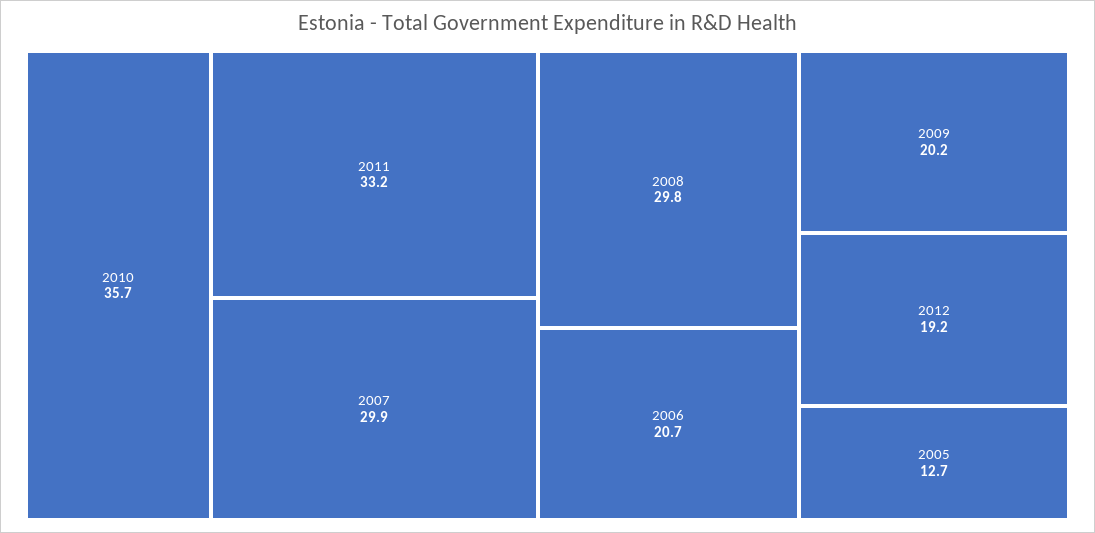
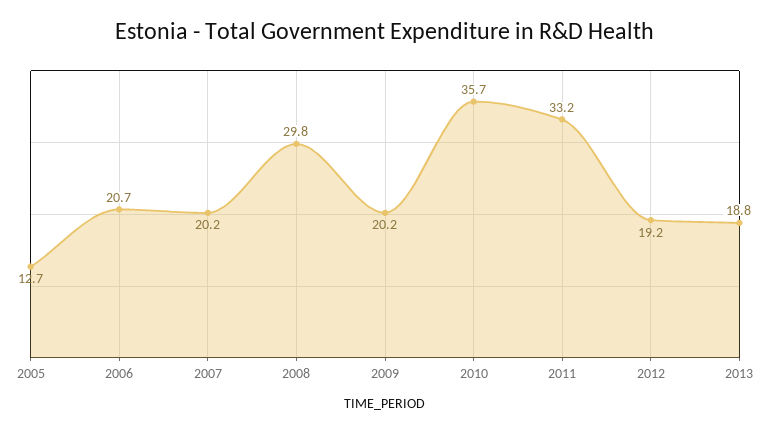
2007: 29.9 -> 20.2
2013: none -> 18.8

